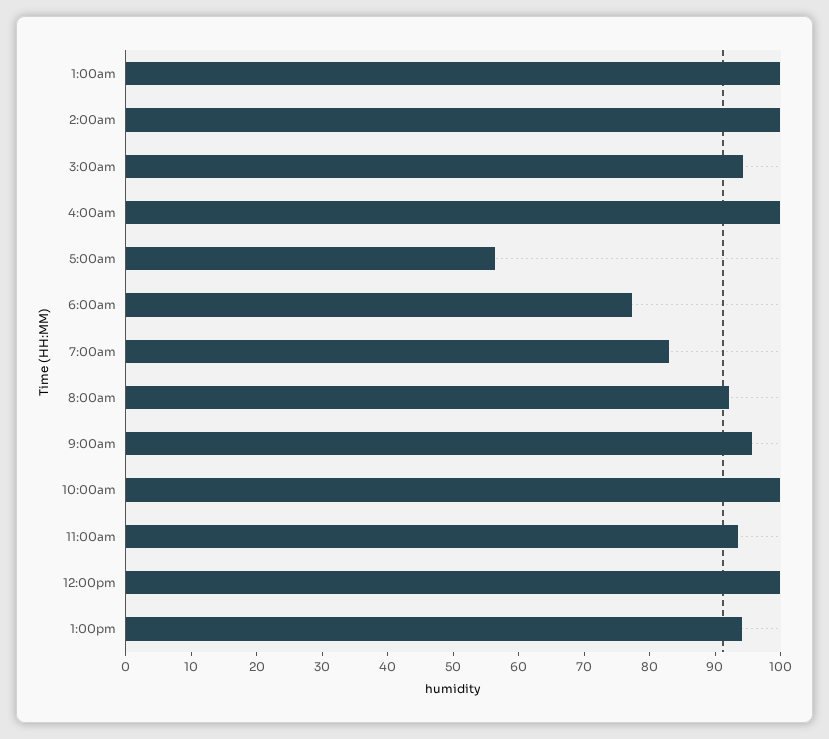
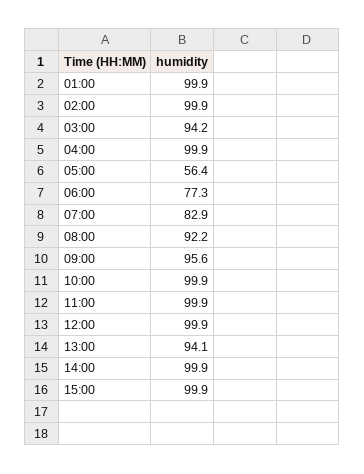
11:00am: 94 -> 99.9
14:00: none -> 99.9
15:00: none -> 99.9

